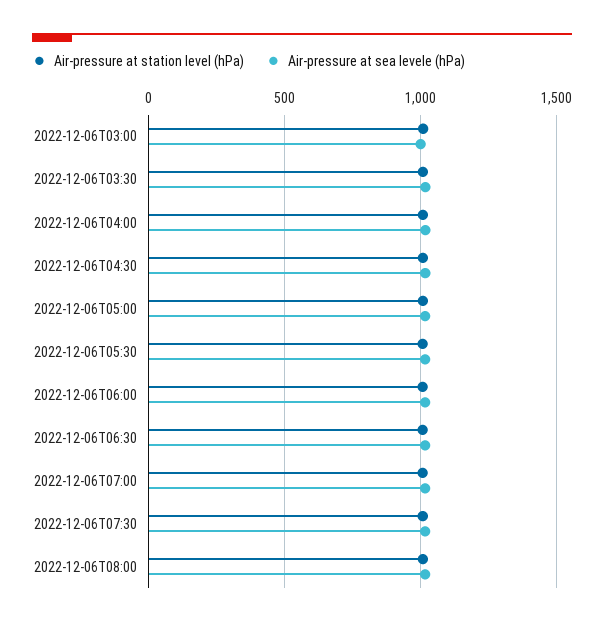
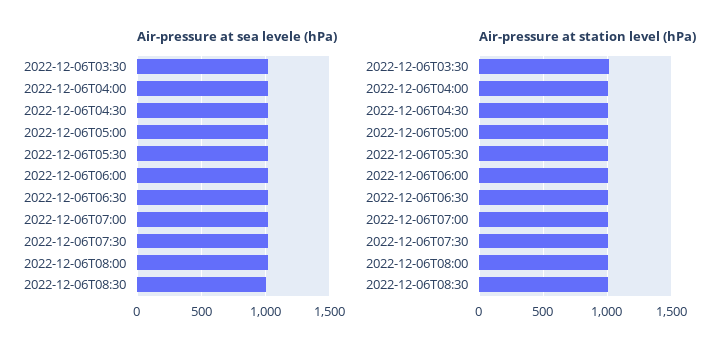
Air-pressure at station level (hPa), 2022-12-06T03:00: 1000 -> none
Air-pressure at sea levele (hPa), 2022-12-06T03:00: 1000 -> none
Air-pressure at sea levele (hPa), 2022-12-06T08:30: none -> 1000
Air-pressure at station level (hPa), 2022-12-06T08:30: none -> 1000

